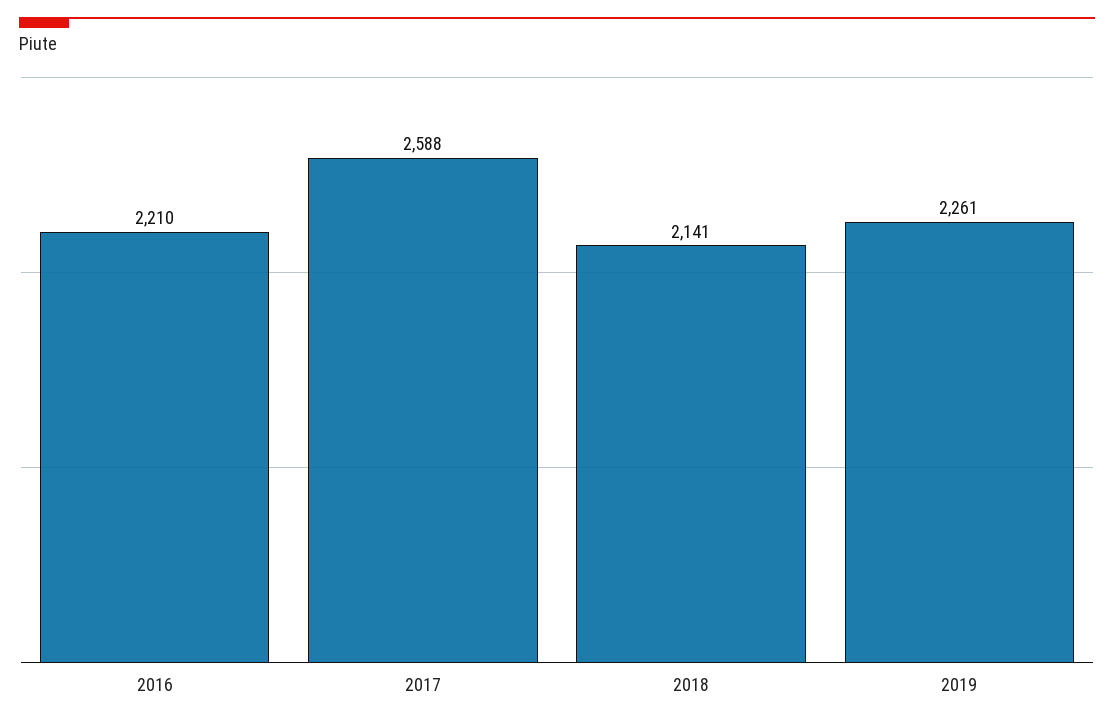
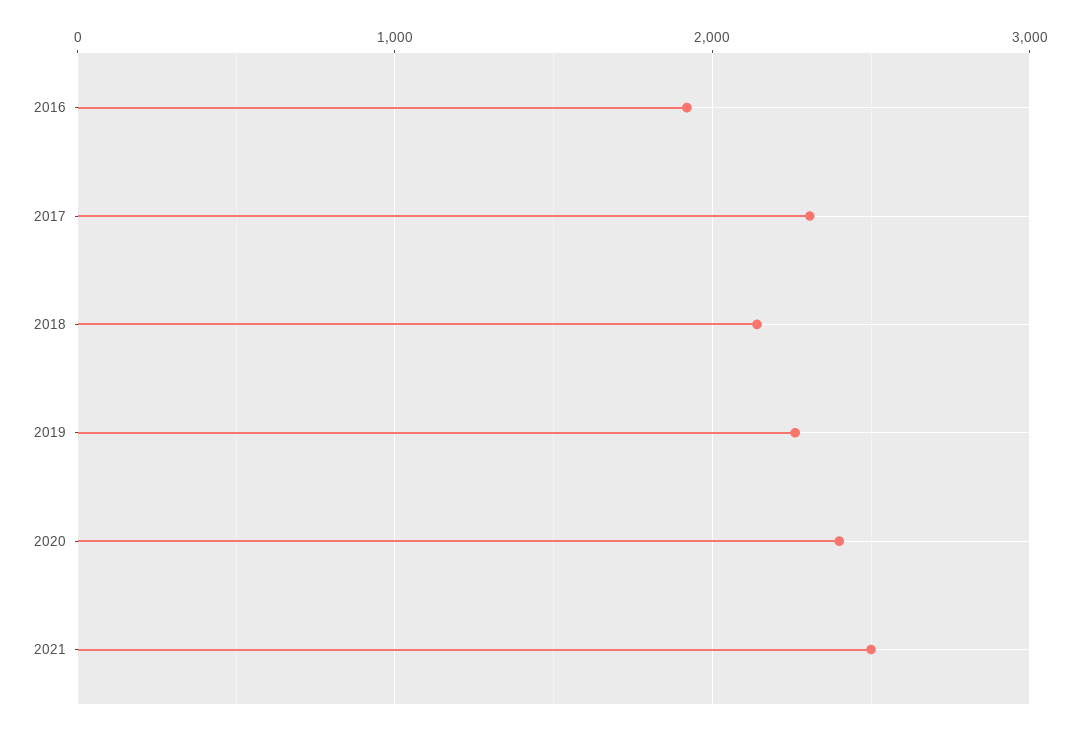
2016: 2210 -> 1900
2017: 2588 -> 2300
2020: none -> 2400
2021: none -> 2500

